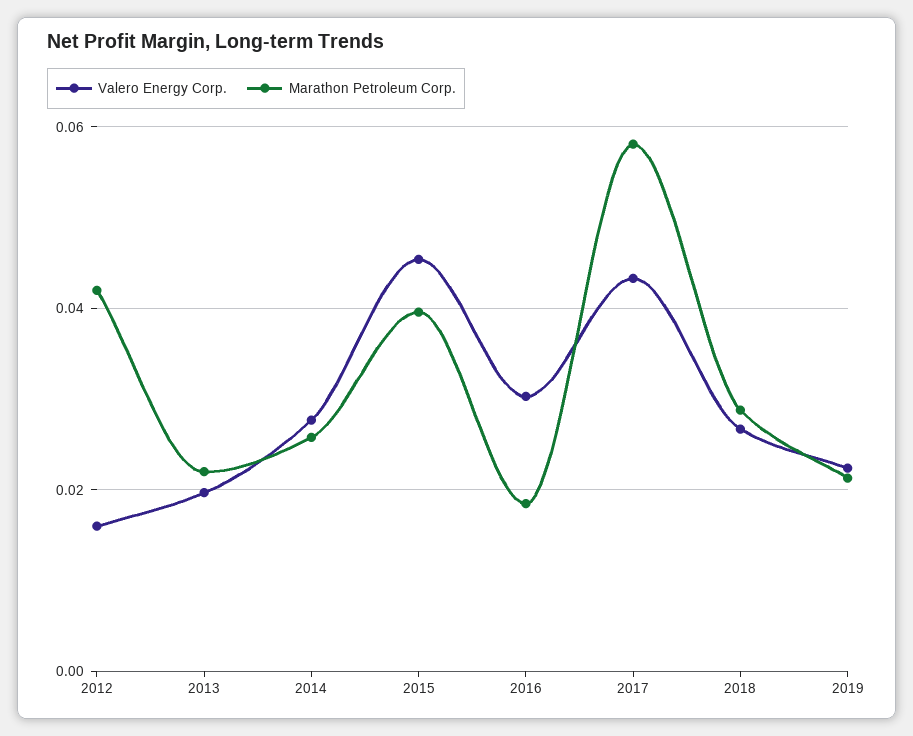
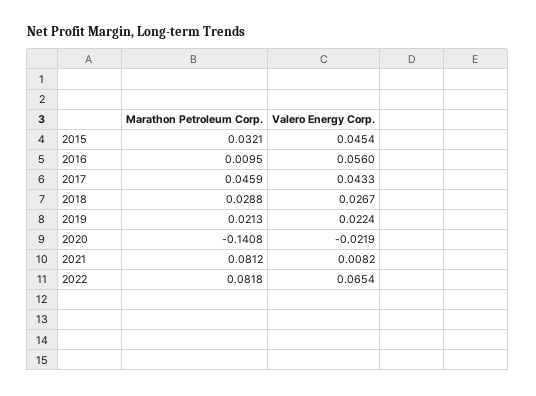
Valero Energy Corp., 2012: 0.016 -> none
Marathon Petroleum Corp., 2012: 0.042 -> none
Valero Energy Corp., 2013: 0.02 -> none
Marathon Petroleum Corp., 2013: 0.022 -> none
Valero Energy Corp., 2014: 0.028 -> none
Marathon Petroleum Corp., 2014: 0.026 -> none
Marathon Petroleum Corp., 2015: 0.04 -> 0.0321
Valero Energy Corp., 2016: 0.03 -> 0.056
Marathon Petroleum Corp., 2016: 0.018 -> 0.0095
Marathon Petroleum Corp., 2017: 0.058 -> 0.0459
Marathon Petroleum Corp., 2020: none -> -0.1408
Valero Energy Corp., 2020: none -> -0.0219
Marathon Petroleum Corp., 2021: none -> 0.0812
Valero Energy Corp., 2021: none -> 0.0082
Marathon Petroleum Corp., 2022: none -> 0.0818
Valero Energy Corp., 2022: none -> 0.0654

